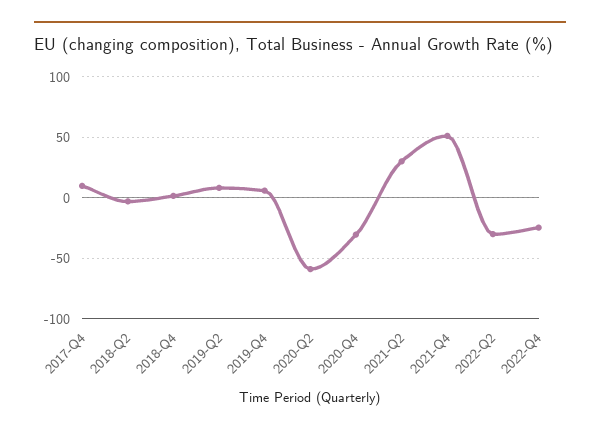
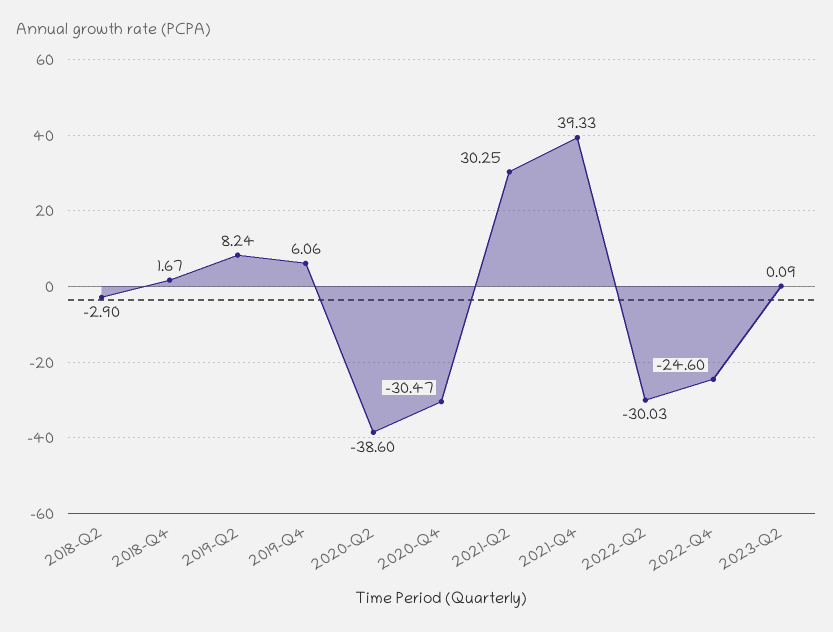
2017-Q4: 10 -> none
2020-Q2: -60 -> -38.6
2021-Q4: 50 -> 39.33
2023-Q2: none -> 0.09

